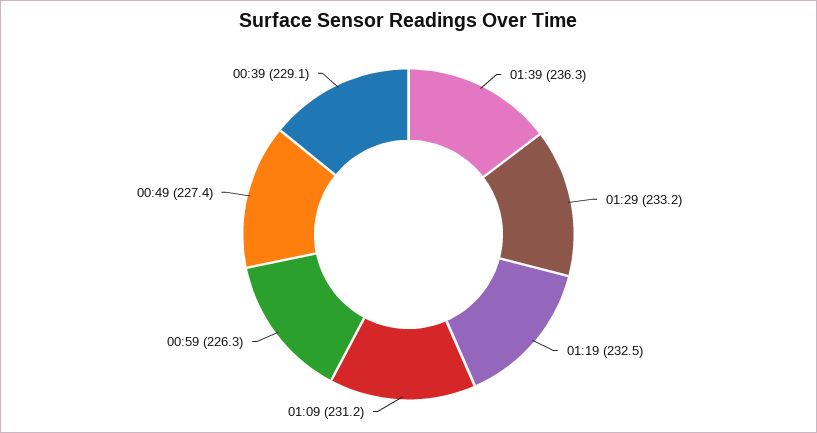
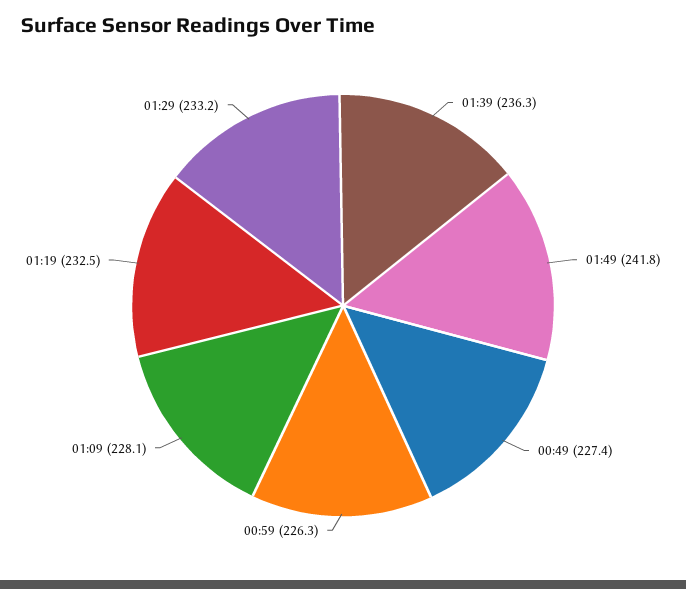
01:09: 231.2 -> 228.1
00:39: 229.1 -> none
01:49: none -> 241.8

